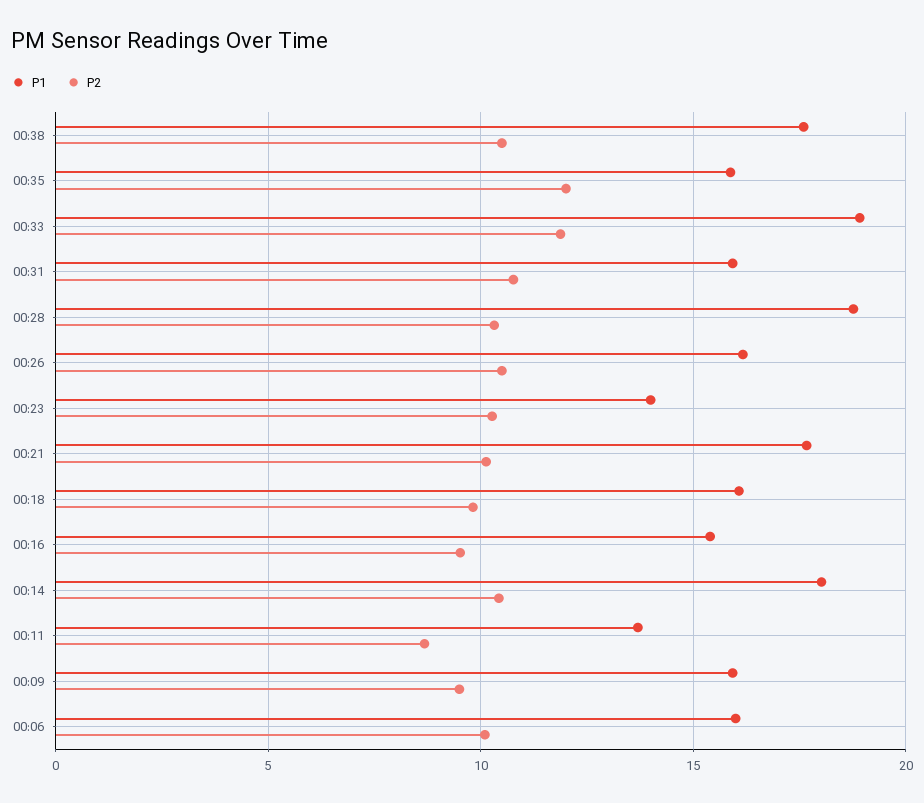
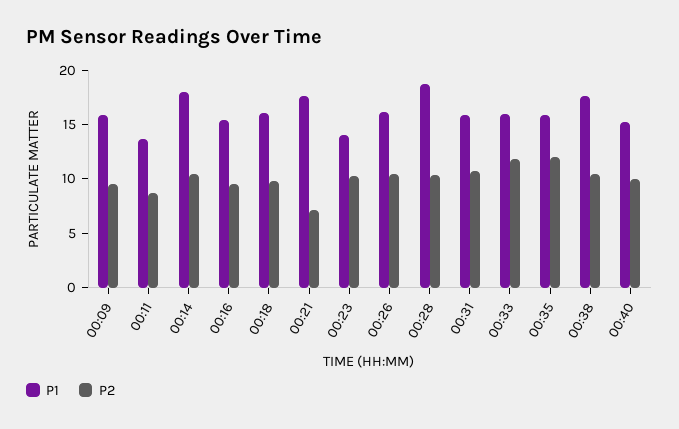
P1, 00:33: 19 -> 16
P2, 00:21: 10 -> 7
P1, 00:06: 16 -> none
P2, 00:06: 10 -> none
P1, 00:40: none -> 15
P2, 00:40: none -> 10

